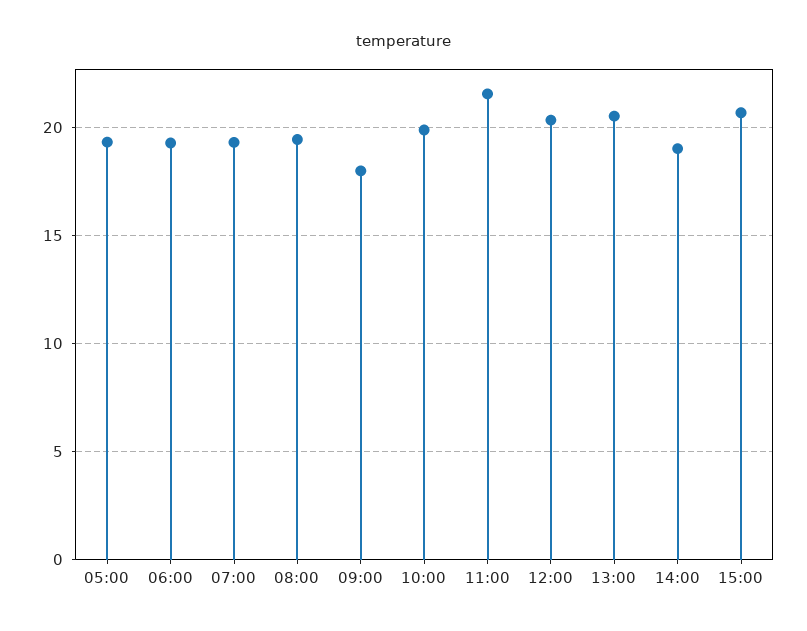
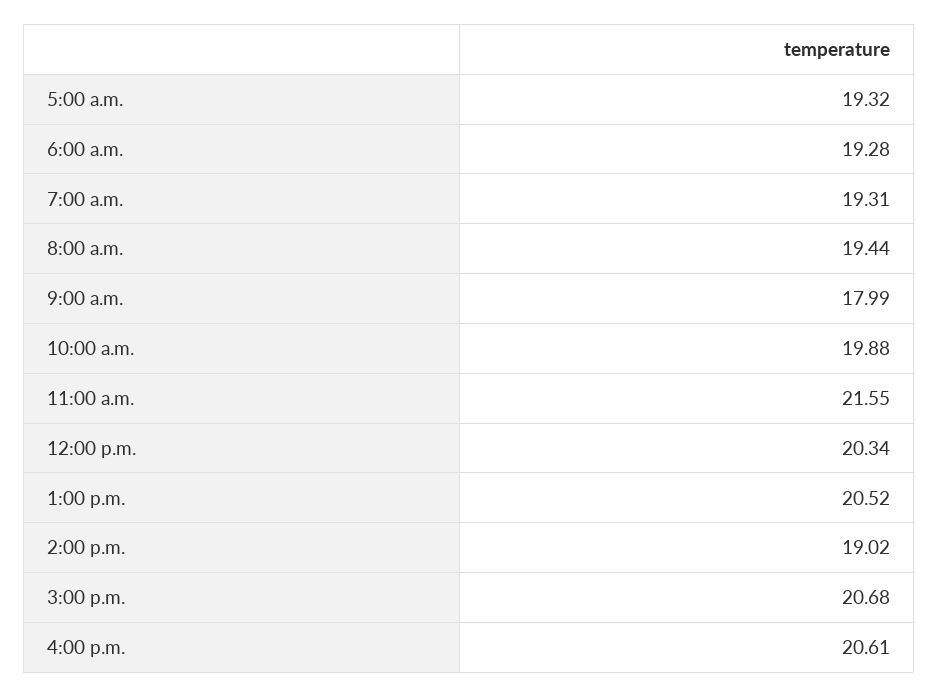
4:00 p.m.: none -> 20.61

